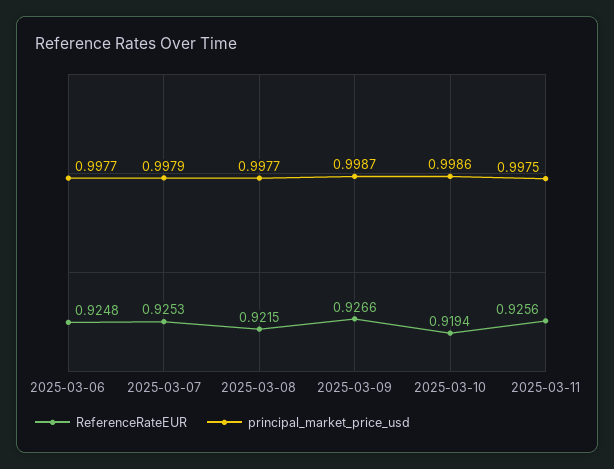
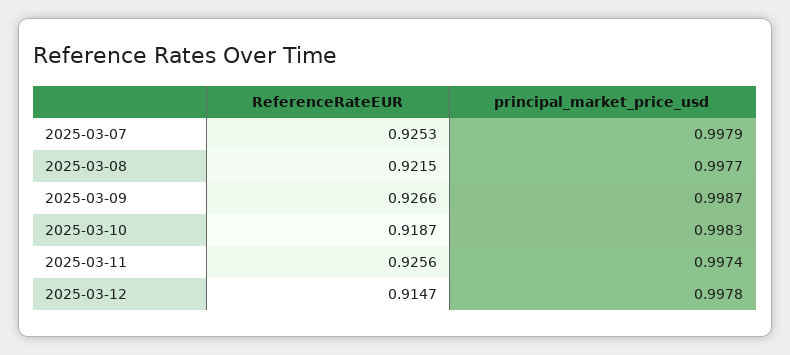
ReferenceRateEUR, 2025-03-06: 0.9248 -> none
principal_market_price_usd, 2025-03-06: 0.9977 -> none
ReferenceRateEUR, 2025-03-10: 0.9194 -> 0.9187
principal_market_price_usd, 2025-03-10: 0.9986 -> 0.9983
principal_market_price_usd, 2025-03-11: 0.9975 -> 0.9974
ReferenceRateEUR, 2025-03-12: none -> 0.9147
principal_market_price_usd, 2025-03-12: none -> 0.9978

